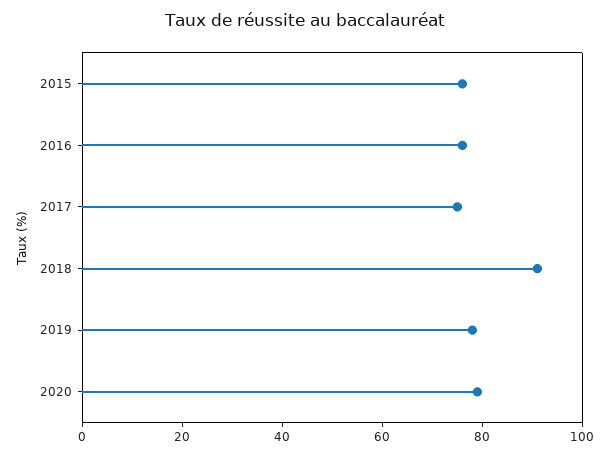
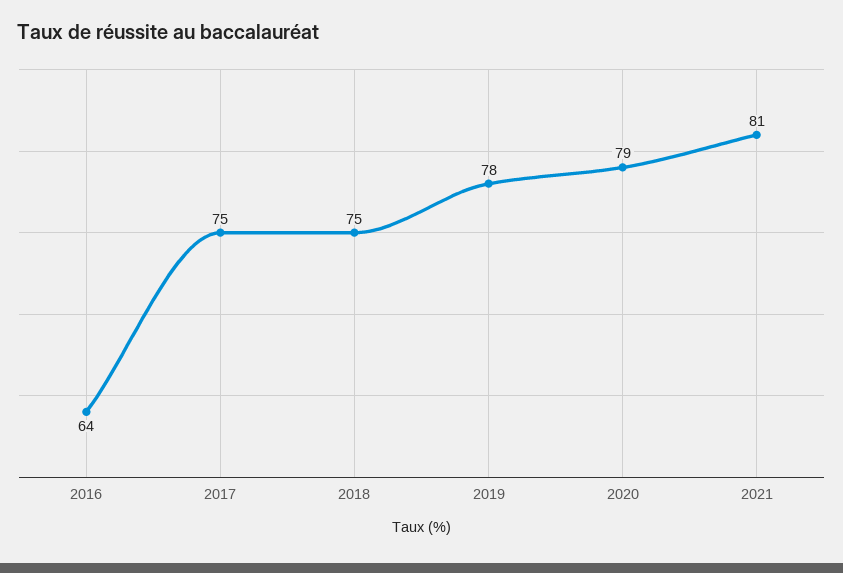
2015: 75 -> none
2016: 75 -> 64
2018: 90 -> 75
2021: none -> 81

